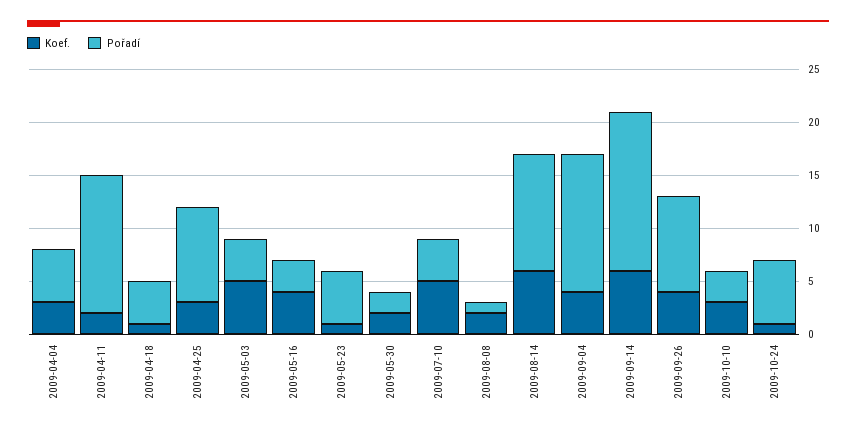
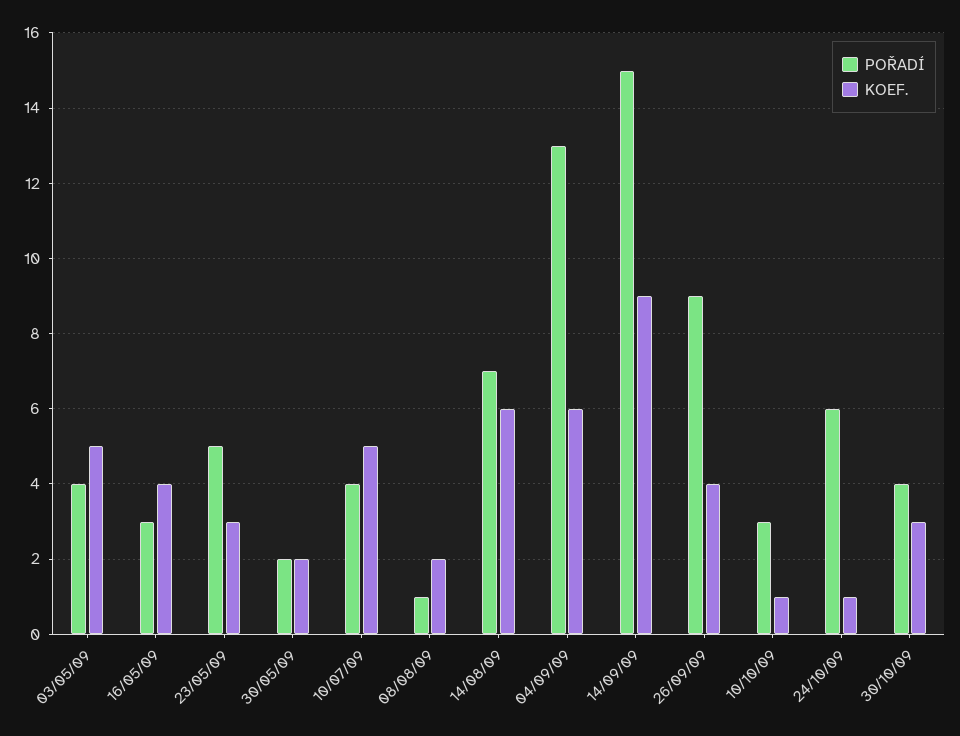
Koef., 2009-04-04: 3 -> none
Pořadí, 2009-04-04: 5 -> none
Koef., 2009-04-11: 2 -> none
Pořadí, 2009-04-11: 13 -> none
Koef., 2009-04-18: 1 -> none
Pořadí, 2009-04-18: 4 -> none
Koef., 2009-04-25: 3 -> none
Pořadí, 2009-04-25: 9 -> none
Koef., 2009-05-23: 1 -> 3
Pořadí, 2009-08-14: 11 -> 7
Koef., 2009-09-04: 4 -> 6
Koef., 2009-09-14: 6 -> 9
Koef., 2009-10-10: 3 -> 1
Pořadí, 30/10/09: none -> 4
Koef., 30/10/09: none -> 3

